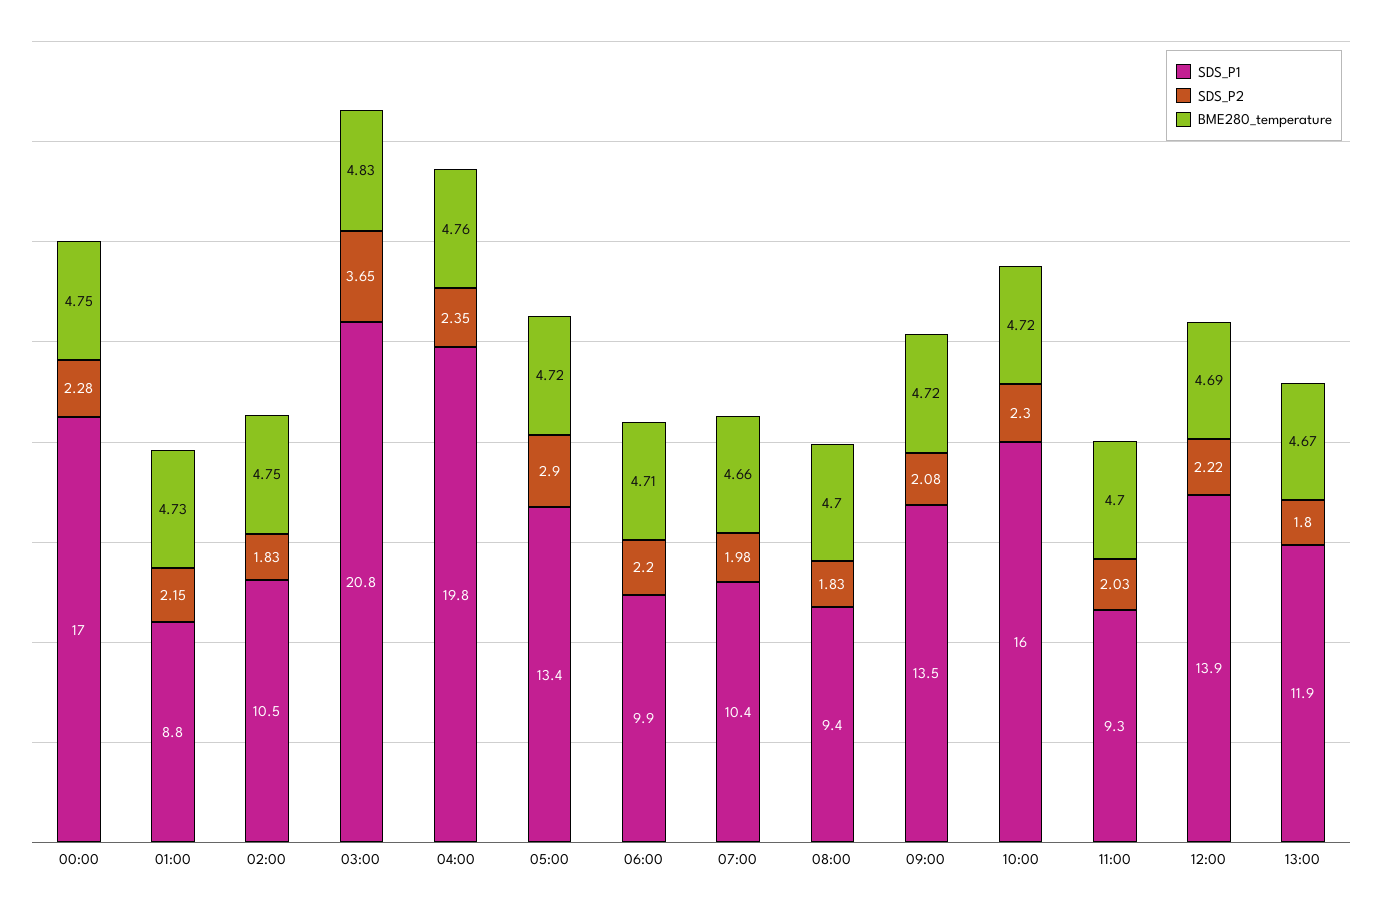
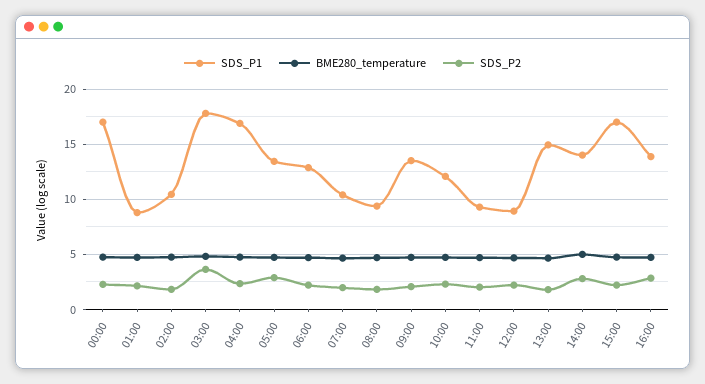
SDS_P1, 03:00: 20.8 -> 18
SDS_P1, 04:00: 19.8 -> 17
SDS_P1, 06:00: 9.9 -> 13
SDS_P1, 10:00: 16 -> 12
SDS_P1, 12:00: 13.9 -> 9
SDS_P1, 13:00: 11.9 -> 15
SDS_P1, 14:00: none -> 14
BME280_temperature, 14:00: none -> 5
SDS_P2, 14:00: none -> 3
SDS_P1, 15:00: none -> 17
BME280_temperature, 15:00: none -> 5
SDS_P2, 15:00: none -> 2
SDS_P1, 16:00: none -> 14
BME280_temperature, 16:00: none -> 5
SDS_P2, 16:00: none -> 3

